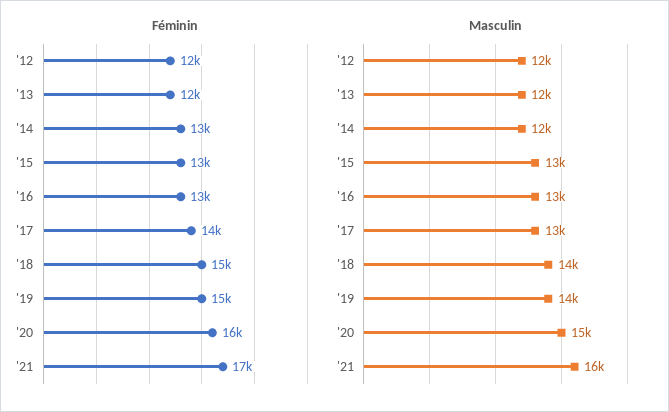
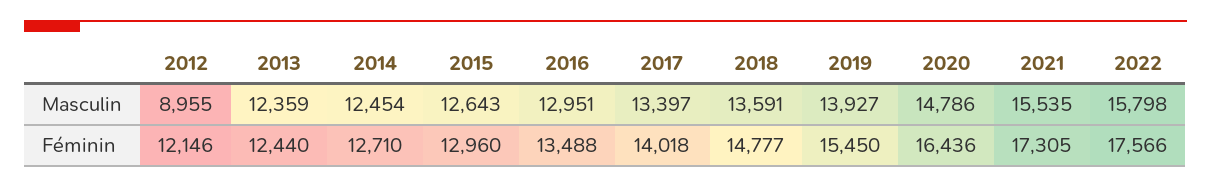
Masculin, '12: 12000 -> 8955
Masculin, 2022: none -> 15798
Féminin, 2022: none -> 17566

